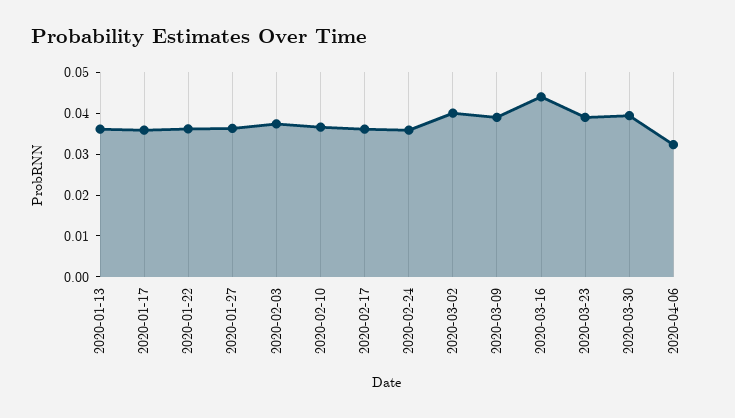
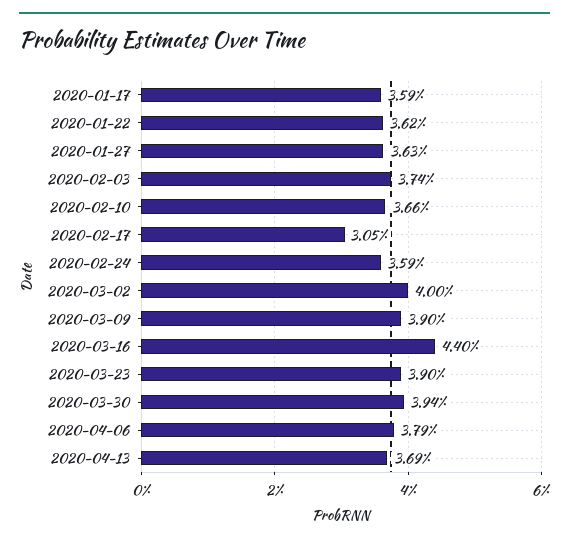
2020-01-13: 0.036 -> none
2020-02-17: 0.036 -> 0.0305
2020-04-06: 0.032 -> 0.0379
2020-04-13: none -> 0.0369

